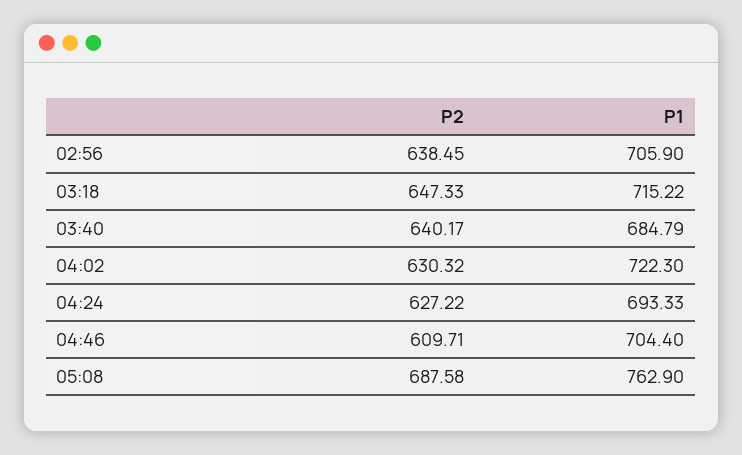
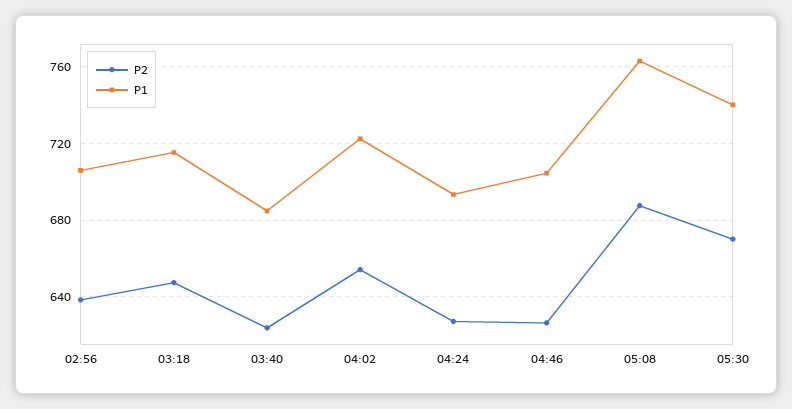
P2, 03:40: 640.17 -> 625
P2, 04:02: 630.32 -> 655
P2, 04:46: 609.71 -> 625
P2, 05:30: none -> 670
P1, 05:30: none -> 740

